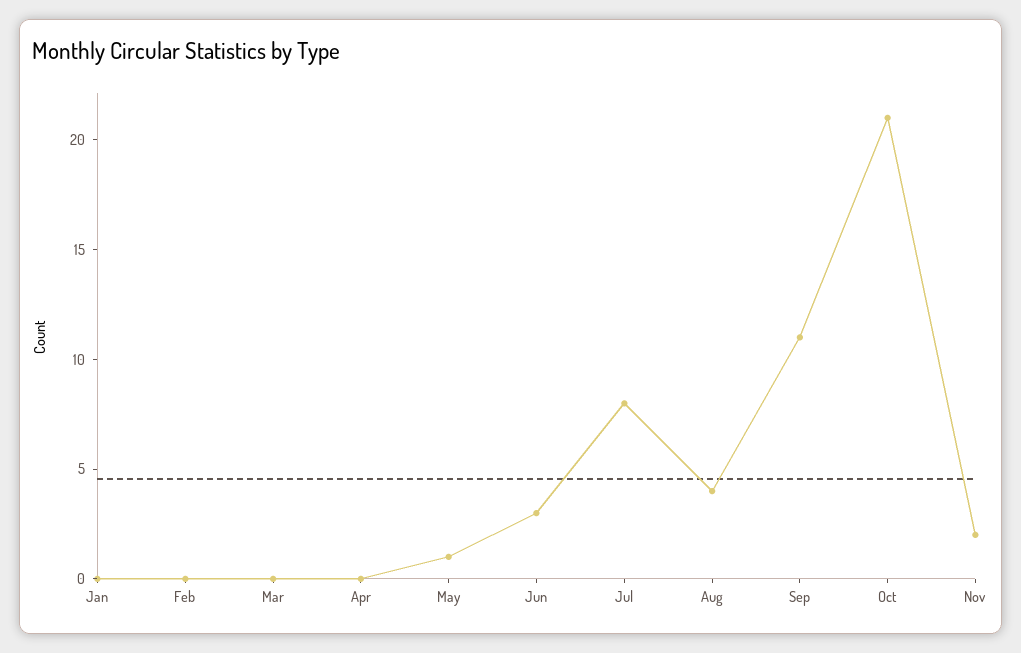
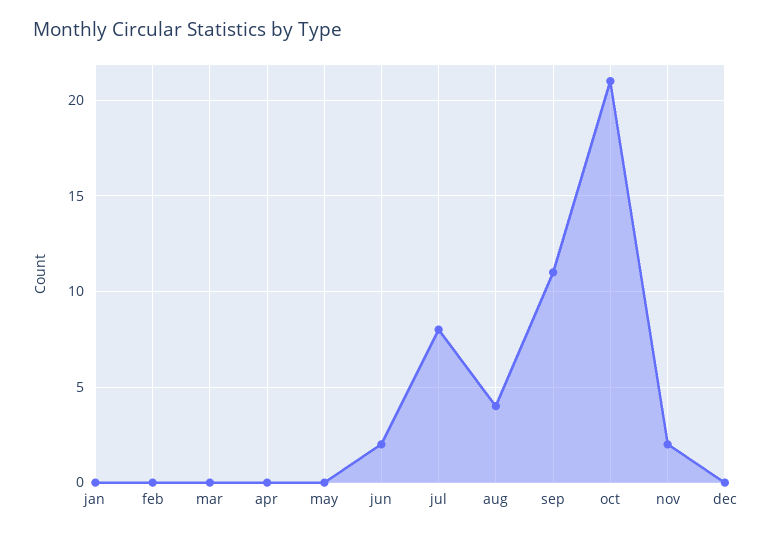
May: 1 -> 0
Jun: 3 -> 2
dec: none -> 0

